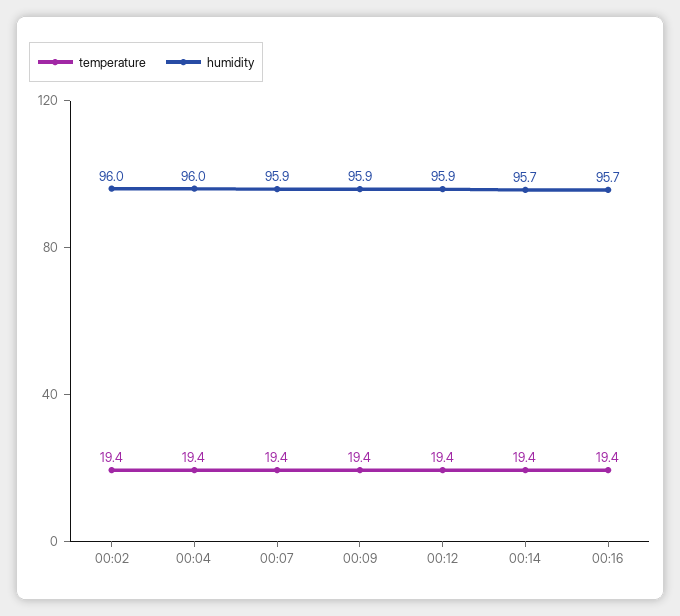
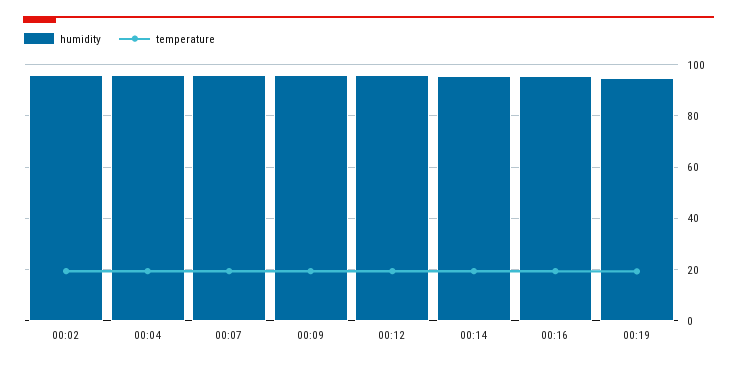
humidity, 00:19: none -> 95
temperature, 00:19: none -> 20

